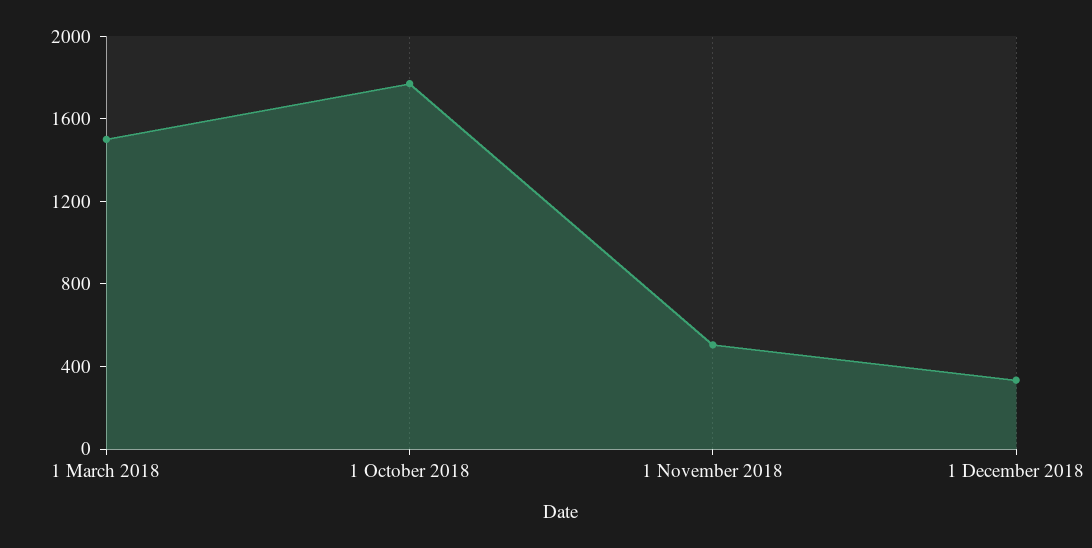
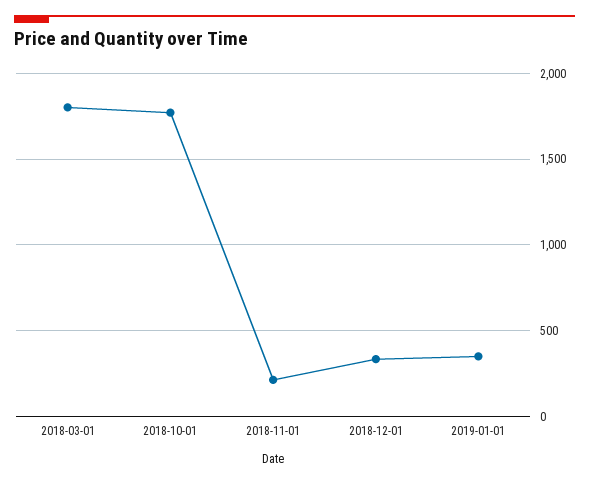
1 March 2018: 1500 -> 1800
1 November 2018: 500 -> 200
2019-01-01: none -> 350

